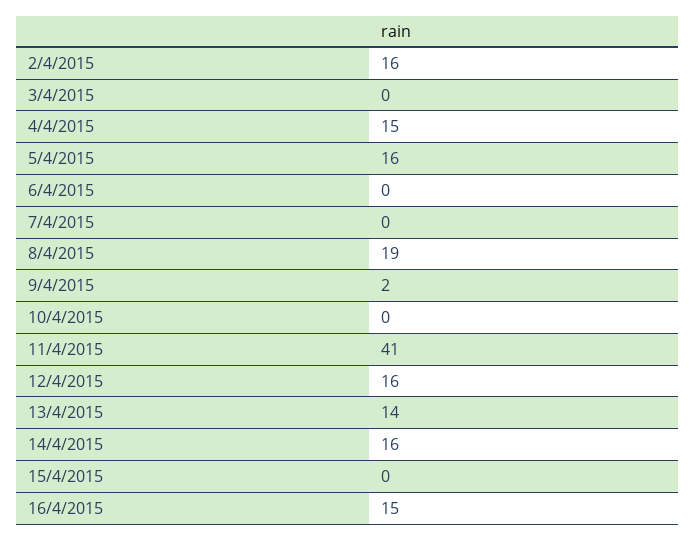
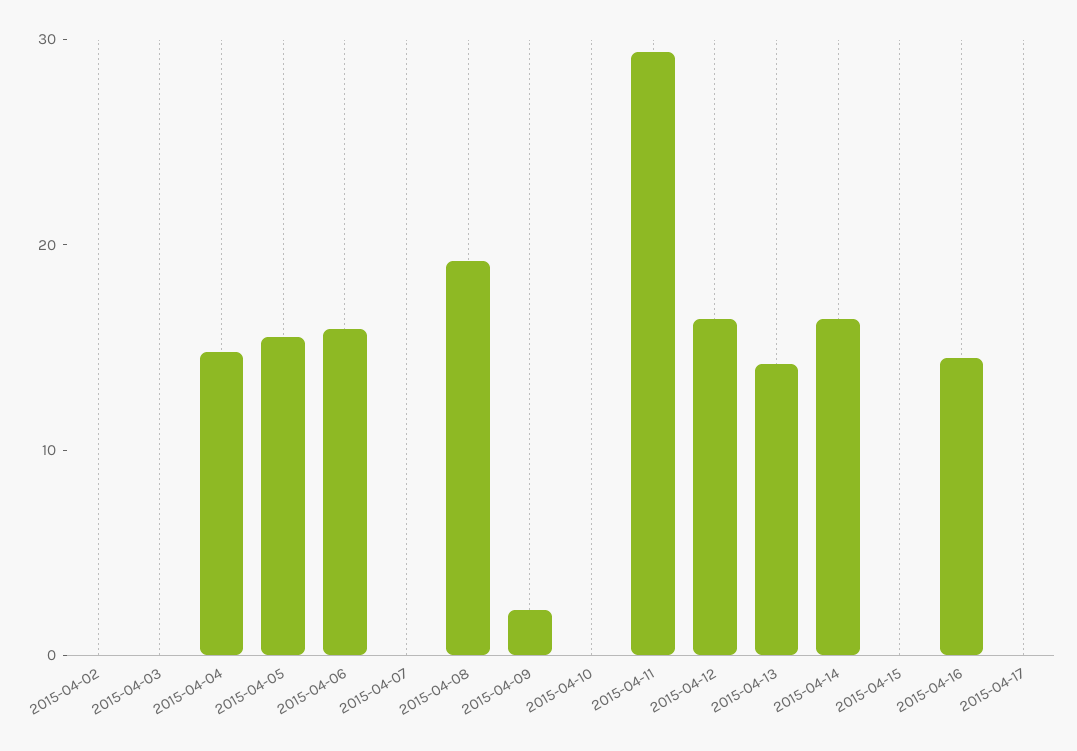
2/4/2015: 16 -> 0
6/4/2015: 0 -> 16
11/4/2015: 41 -> 30
2015-04-17: none -> 0

